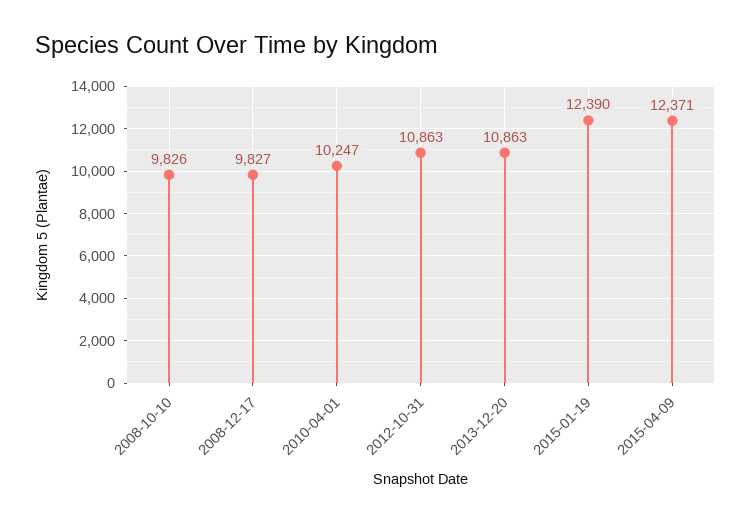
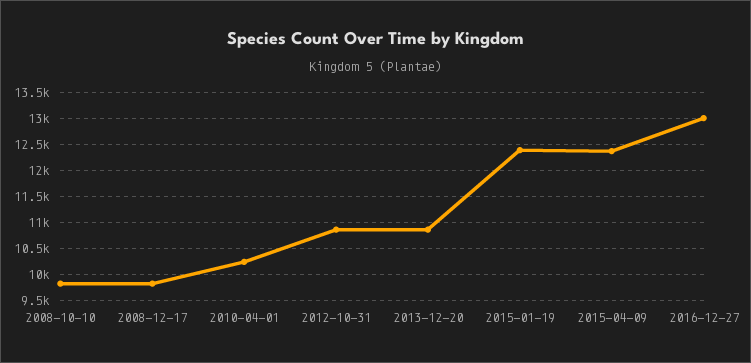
2016-12-27: none -> 13000

